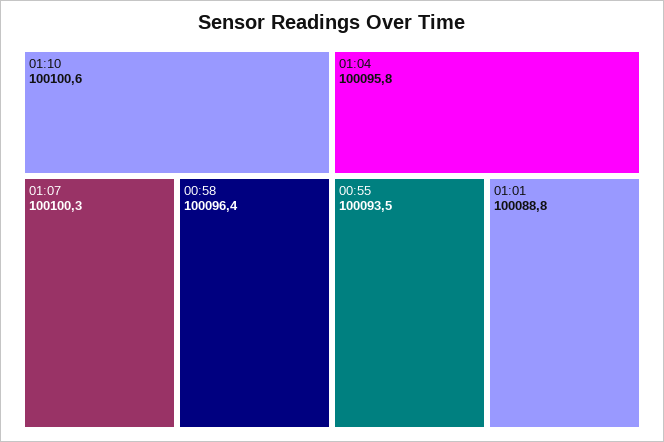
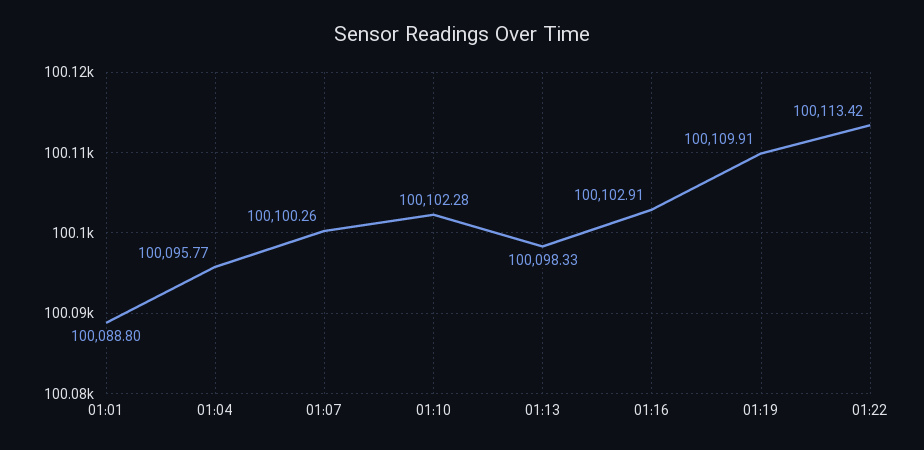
01:10: 100100.6 -> 100102.28
00:58: 100096.4 -> none
00:55: 100093.5 -> none
01:13: none -> 100098.33
01:16: none -> 100102.91
01:19: none -> 100109.91
01:22: none -> 100113.42

